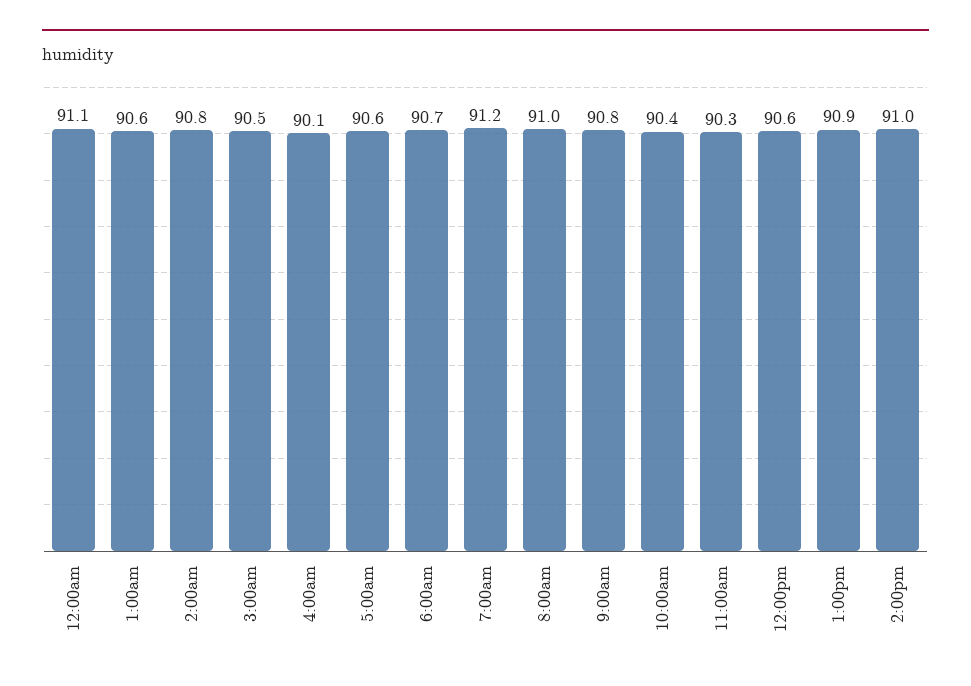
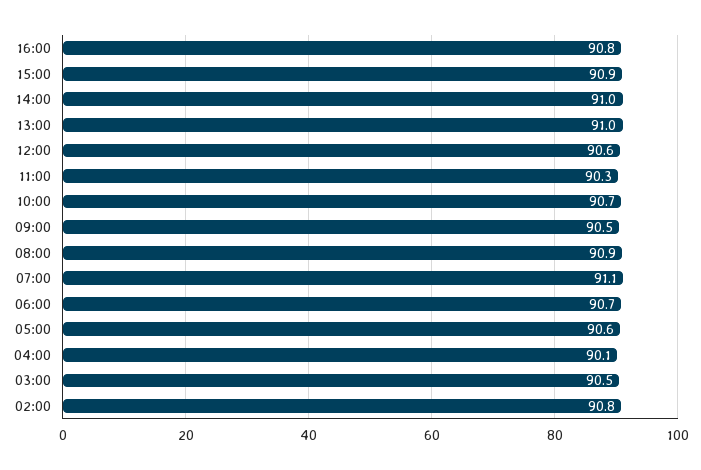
12:00am: 91.1 -> none
1:00am: 90.6 -> none
7:00am: 91.2 -> 91.1
8:00am: 91 -> 90.9
9:00am: 90.8 -> 90.5
10:00am: 90.4 -> 90.7
1:00pm: 90.9 -> 91
16:00: none -> 90.8
15:00: none -> 90.9

